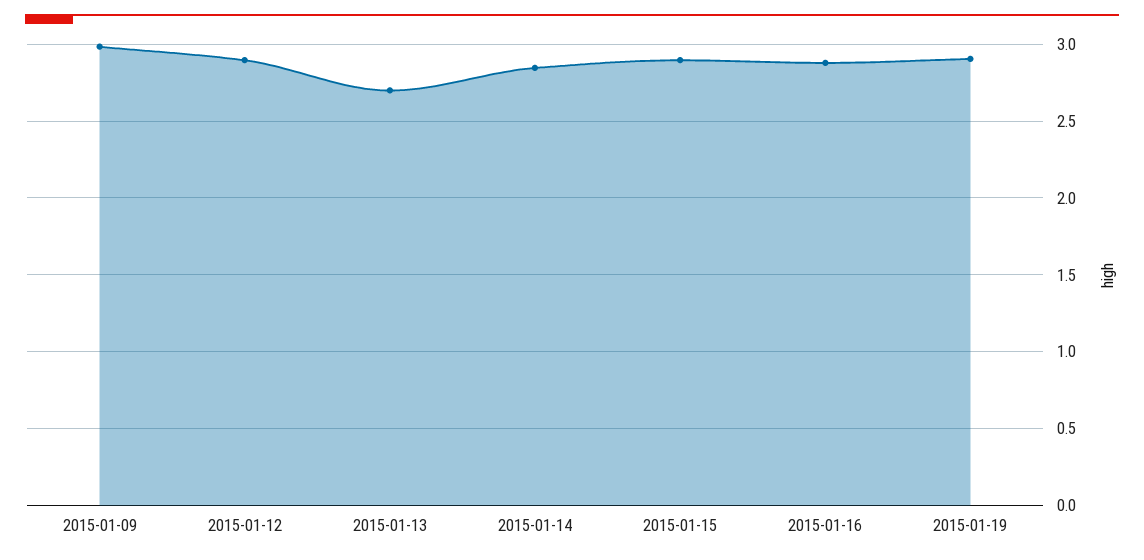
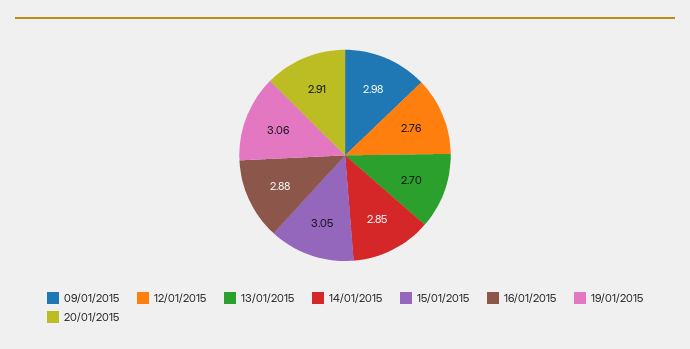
2015-01-12: 2.9 -> 2.76
2015-01-15: 2.9 -> 3.05
2015-01-19: 2.9 -> 3.06
20/01/2015: none -> 2.91

